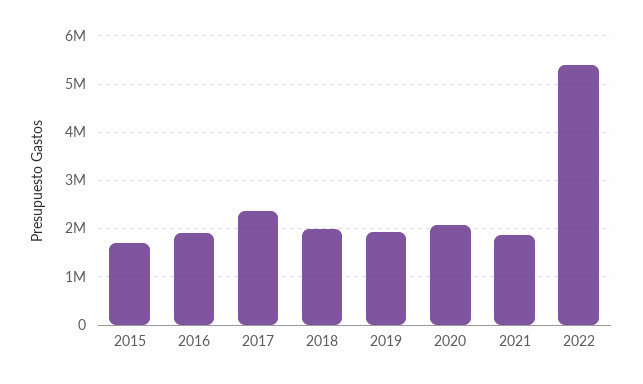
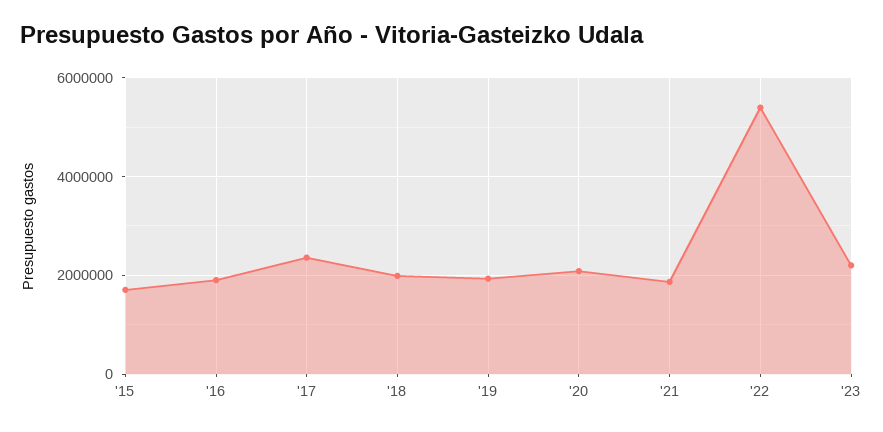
'23: none -> 2200000

